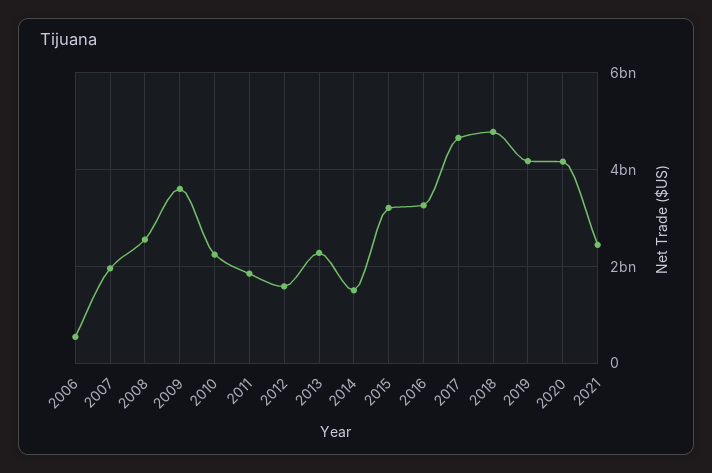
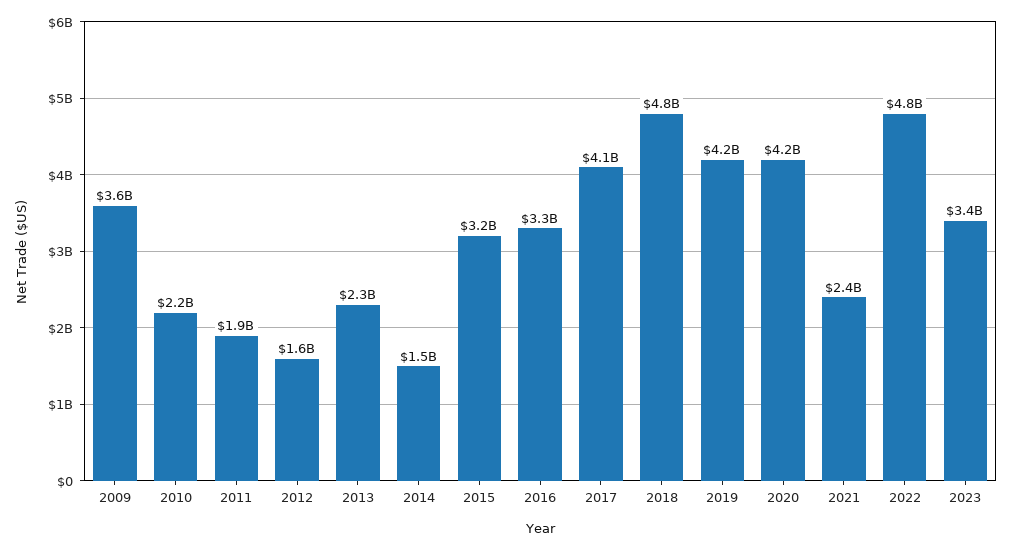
2006: 600000000 -> none
2007: 2000000000 -> none
2008: 2600000000 -> none
2017: 4600000000 -> 4100000000
2022: none -> 4800000000
2023: none -> 3400000000

